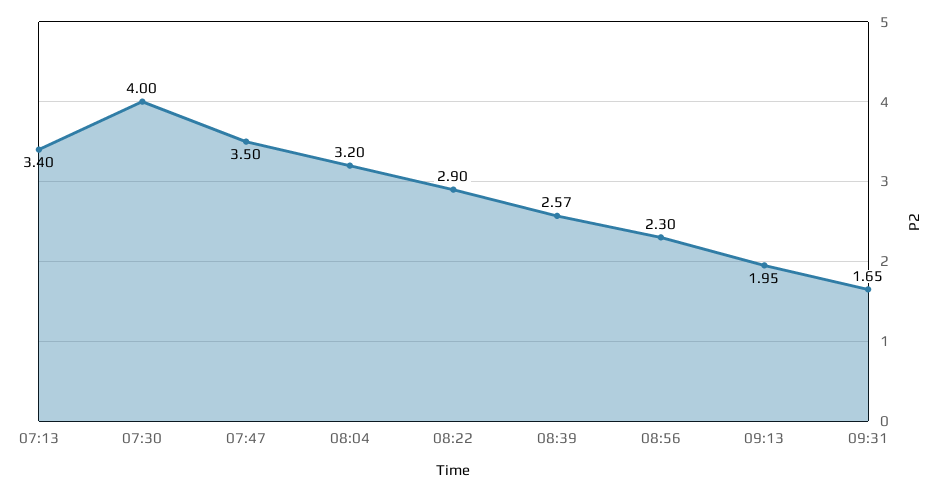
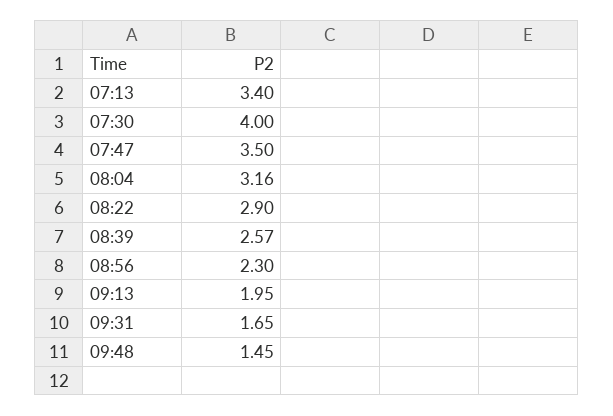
08:04: 3.2 -> 3.16
09:48: none -> 1.45

